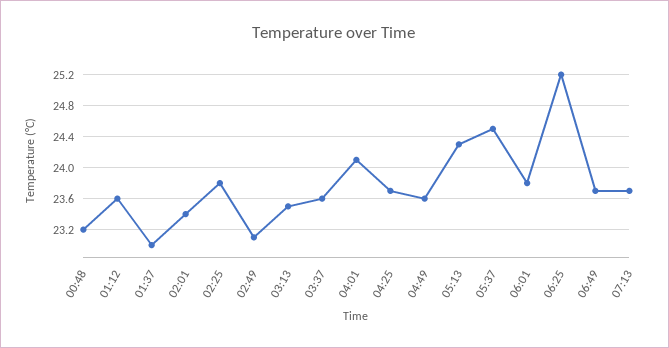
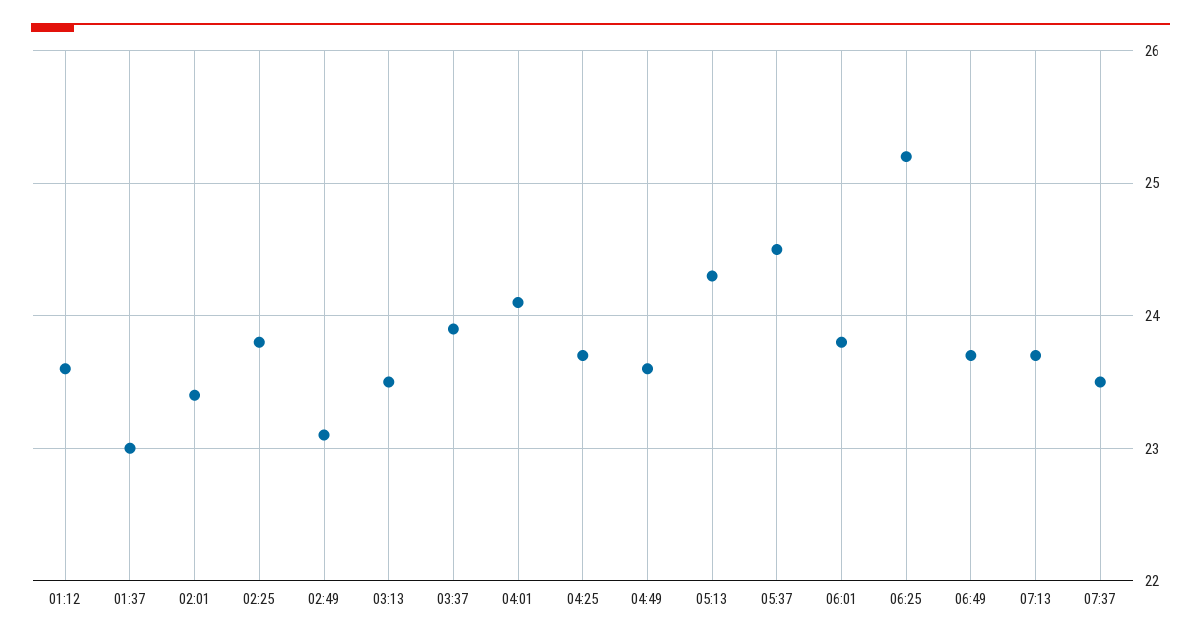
00:48: 23.2 -> none
03:37: 23.6 -> 23.9
07:37: none -> 23.5

